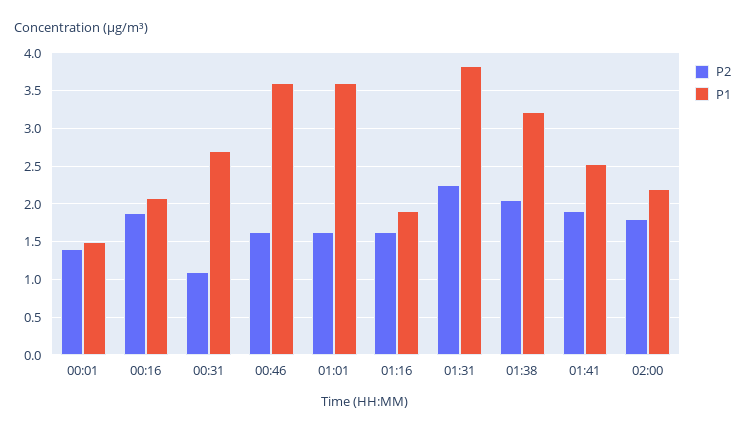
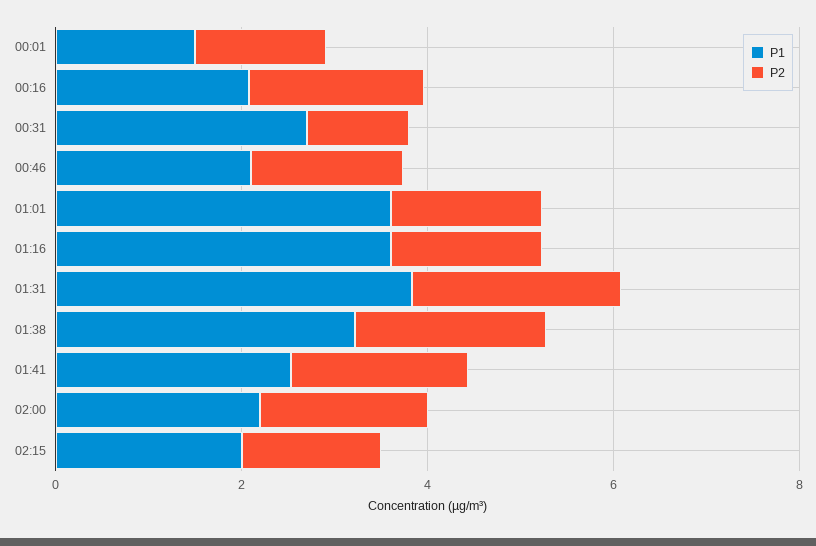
P1, 00:46: 3.6 -> 2
P1, 01:16: 1.9 -> 3.5
P1, 02:15: none -> 2
P2, 02:15: none -> 1.5

